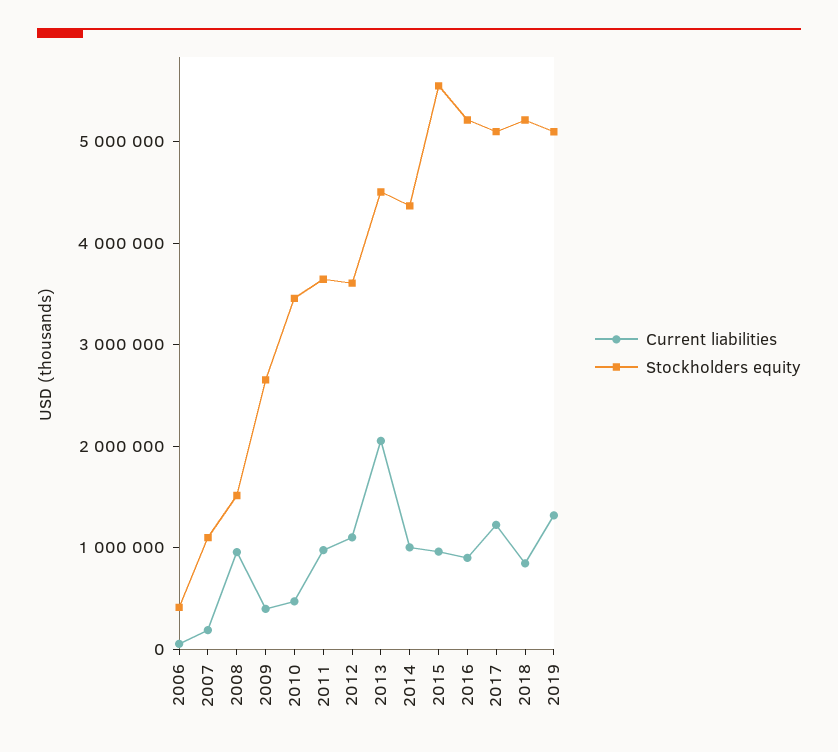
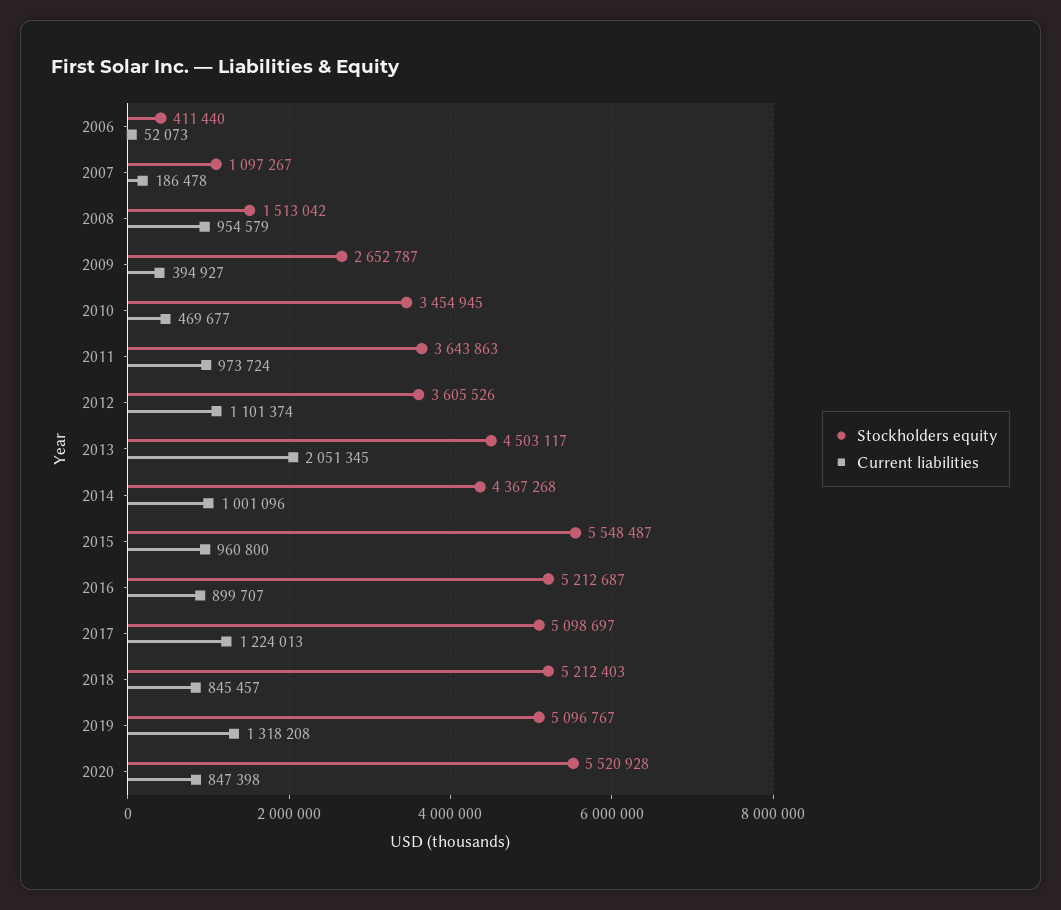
Stockholders equity, 2020: none -> 5520928
Current liabilities, 2020: none -> 847398

